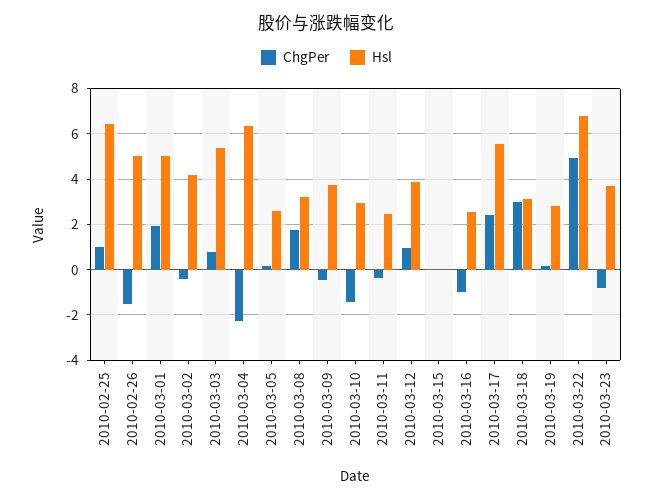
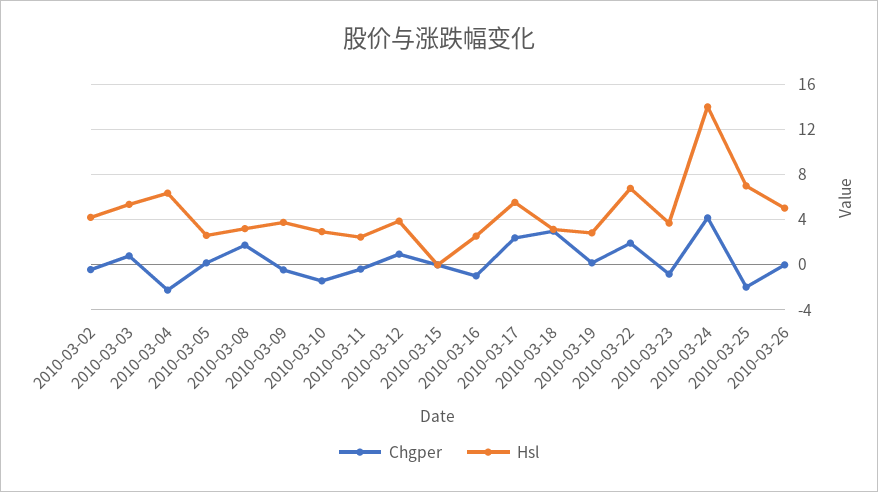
ChgPer, 2010-02-25: 1 -> none
Hsl, 2010-02-25: 6.5 -> none
ChgPer, 2010-02-26: -1.5 -> none
Hsl, 2010-02-26: 5 -> none
ChgPer, 2010-03-01: 2 -> none
Hsl, 2010-03-01: 5 -> none
ChgPer, 2010-03-22: 5 -> 2
ChgPer, 2010-03-24: none -> 4
Hsl, 2010-03-24: none -> 14
ChgPer, 2010-03-25: none -> -2
Hsl, 2010-03-25: none -> 7
ChgPer, 2010-03-26: none -> 0
Hsl, 2010-03-26: none -> 5

